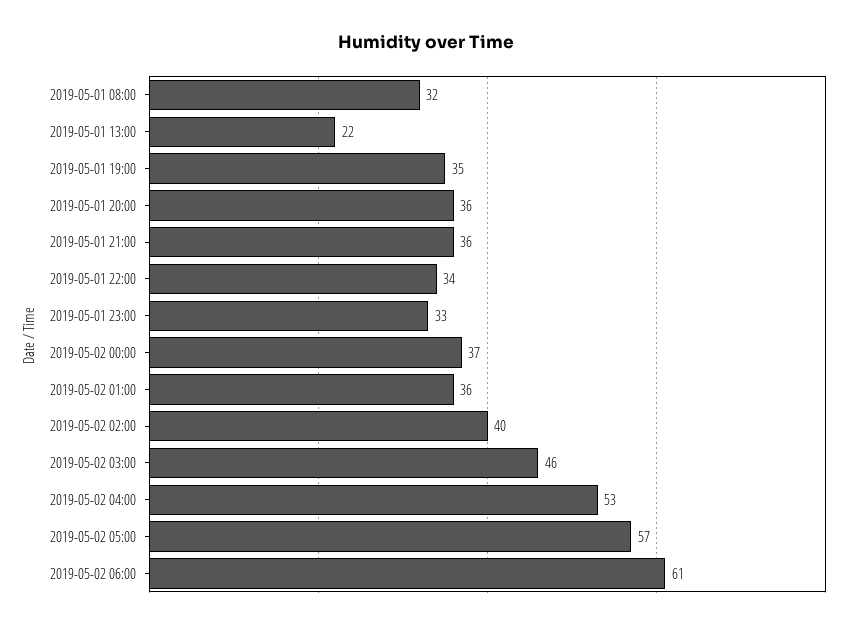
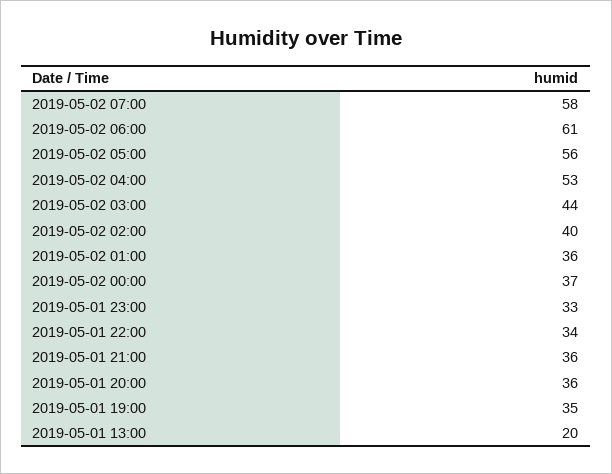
2019-05-01 08:00: 32 -> none
2019-05-01 13:00: 22 -> 20
2019-05-02 03:00: 46 -> 44
2019-05-02 05:00: 57 -> 56
2019-05-02 07:00: none -> 58

